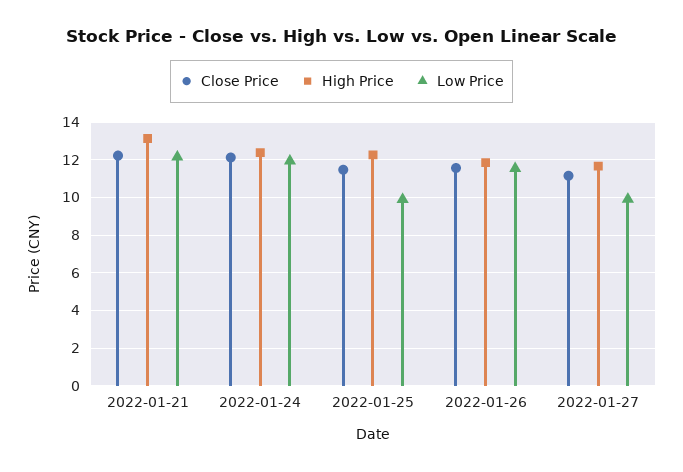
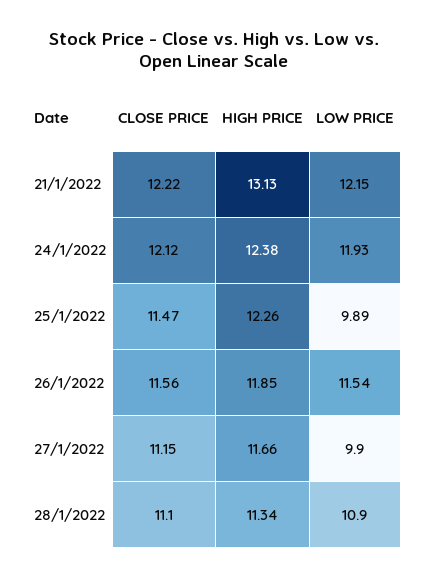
Close Price, 28/1/2022: none -> 11.1
High Price, 28/1/2022: none -> 11.34
Low Price, 28/1/2022: none -> 10.9

